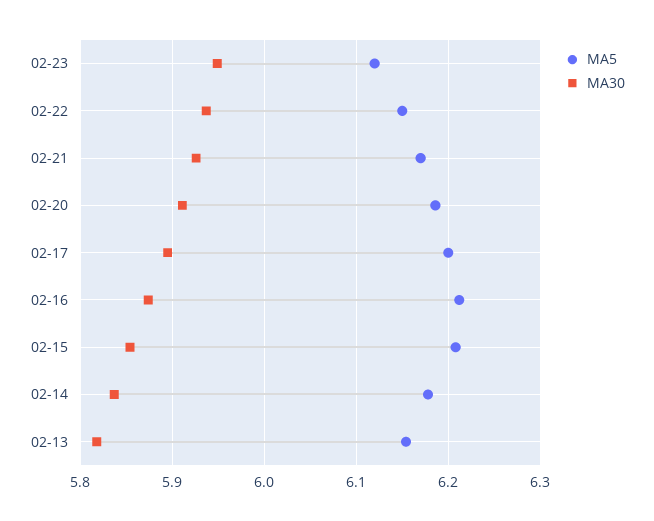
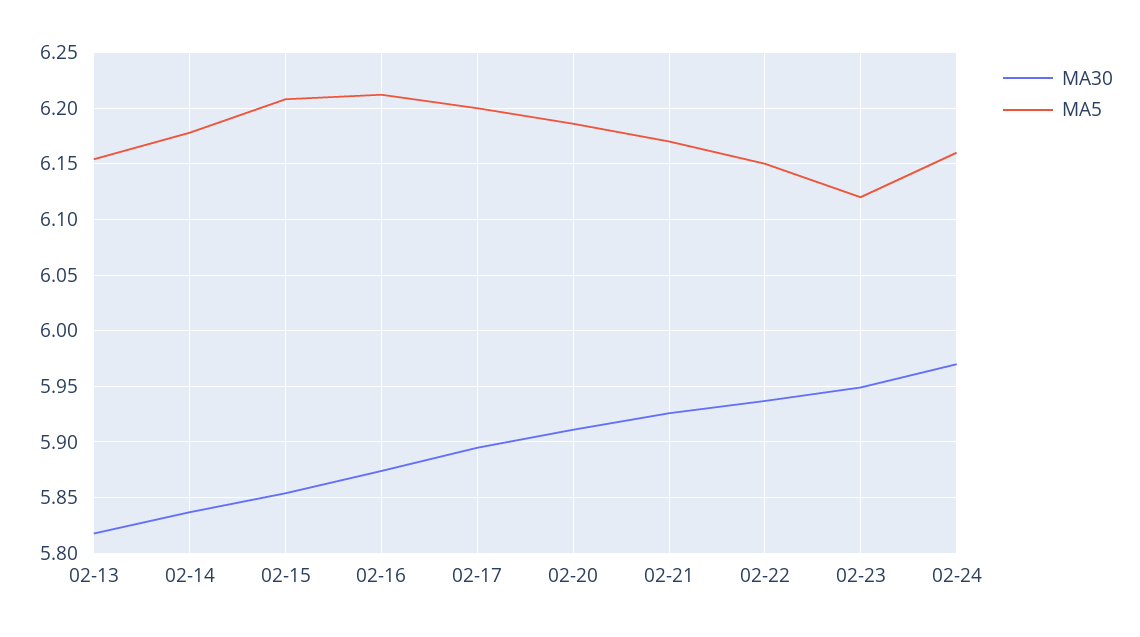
MA30, 02-24: none -> 5.97
MA5, 02-24: none -> 6.16

